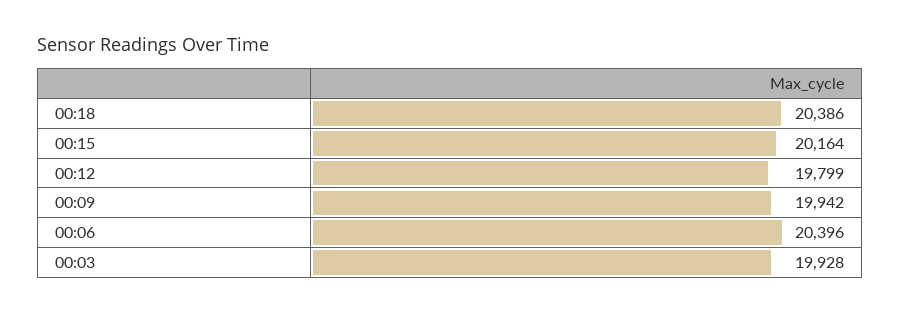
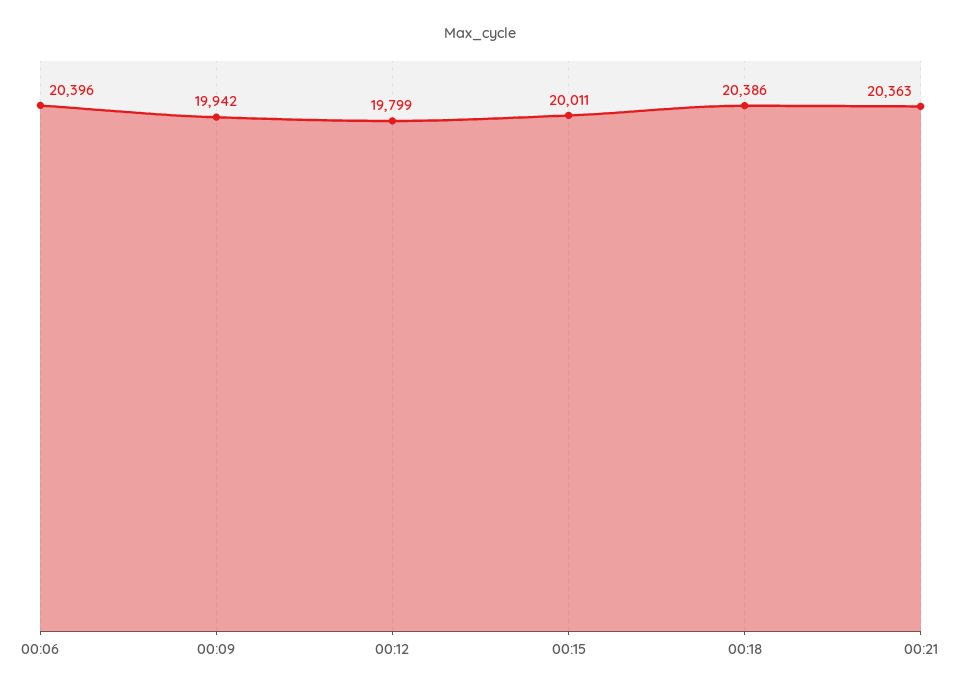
00:15: 20164 -> 20011
00:03: 19928 -> none
00:21: none -> 20363

